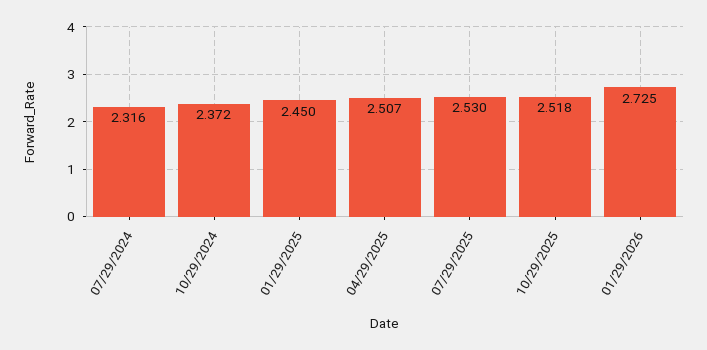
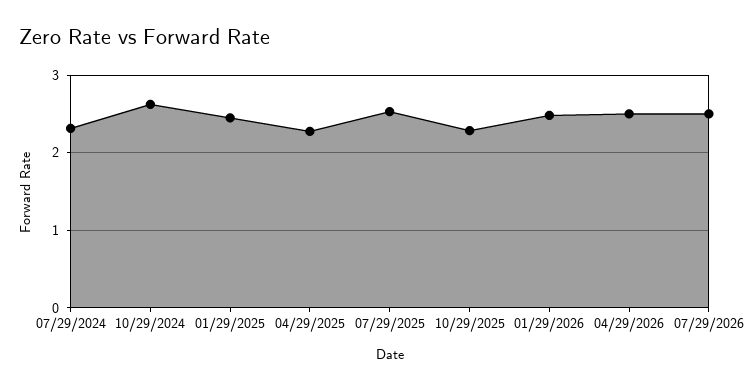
10/29/2024: 2.372 -> 2.6
04/29/2025: 2.507 -> 2.3
10/29/2025: 2.518 -> 2.3
01/29/2026: 2.725 -> 2.5
04/29/2026: none -> 2.5
07/29/2026: none -> 2.5

